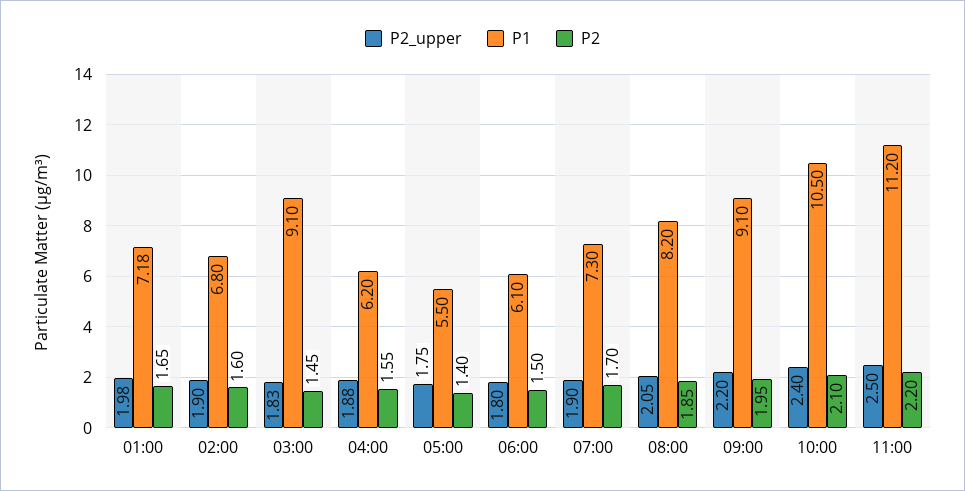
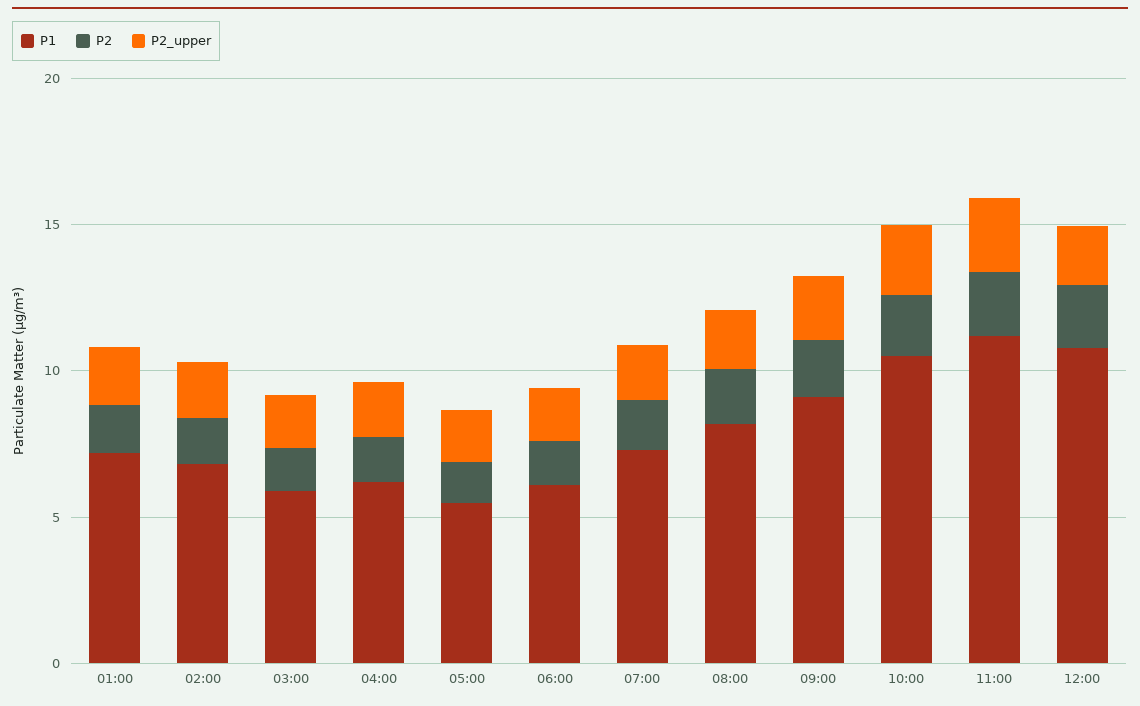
P1, 03:00: 9.1 -> 6
P1, 12:00: none -> 11
P2, 12:00: none -> 2
P2_upper, 12:00: none -> 2

